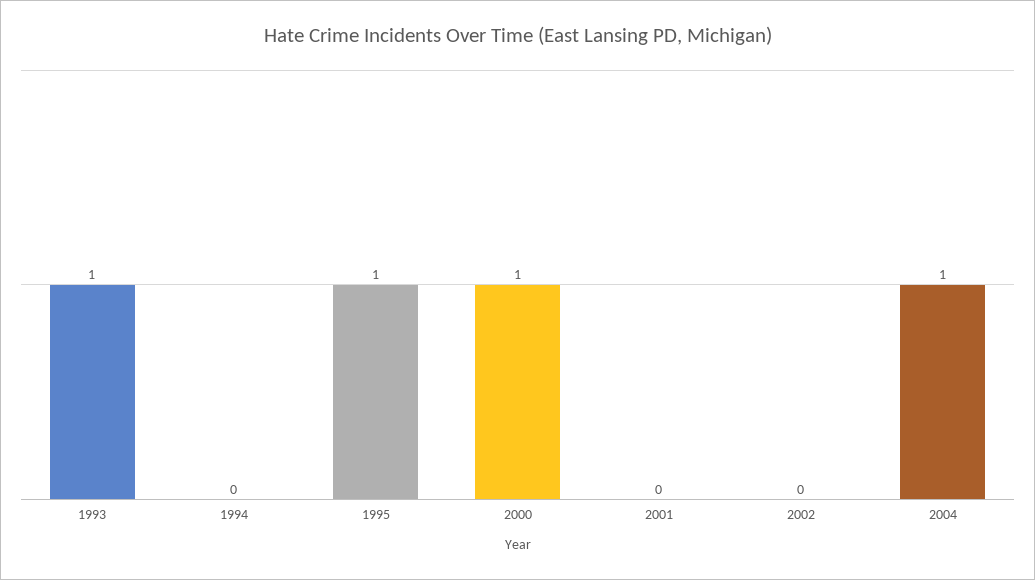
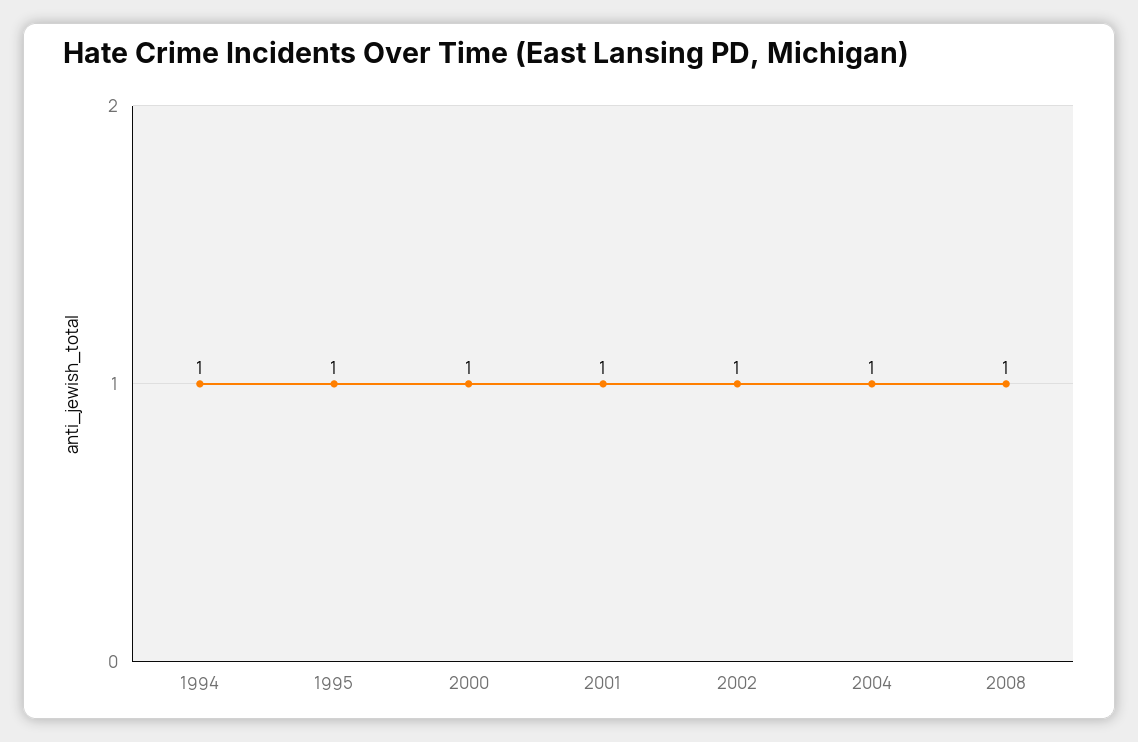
1993: 1 -> none
1994: 0 -> 1
2001: 0 -> 1
2002: 0 -> 1
2008: none -> 1

